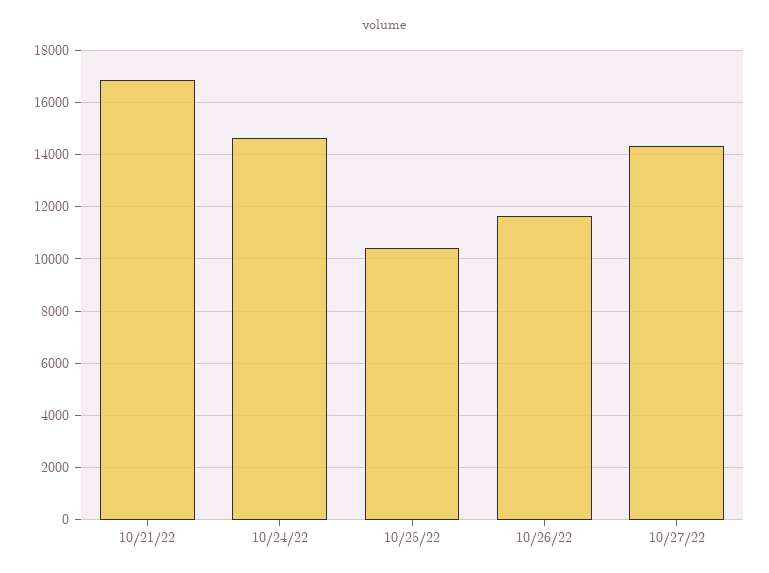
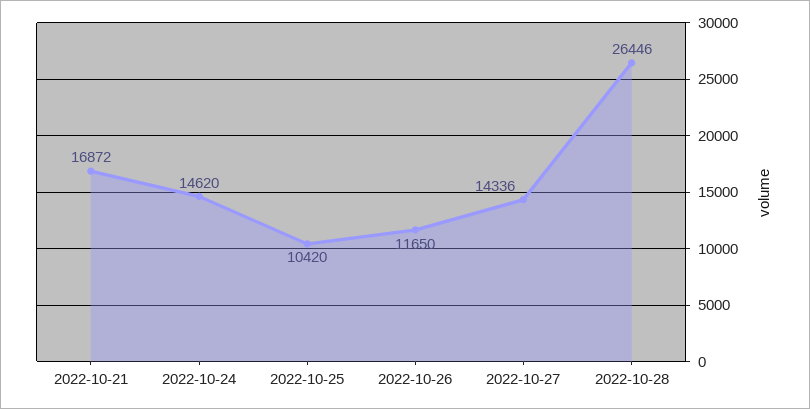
2022-10-28: none -> 26446

